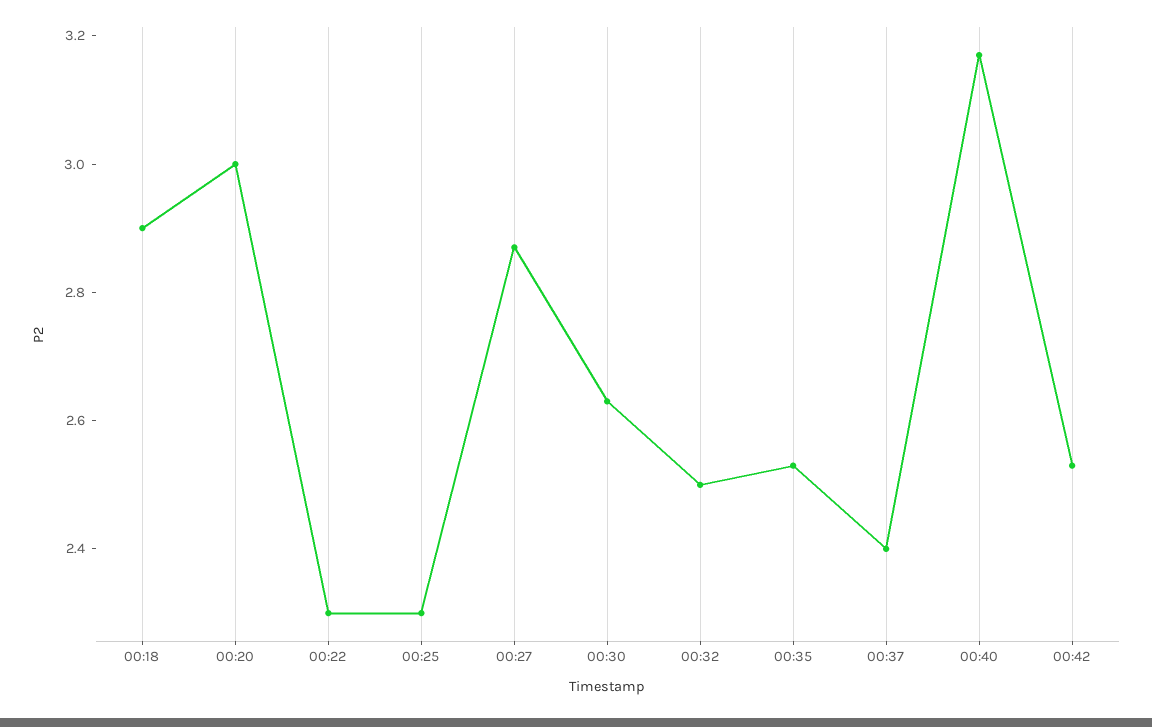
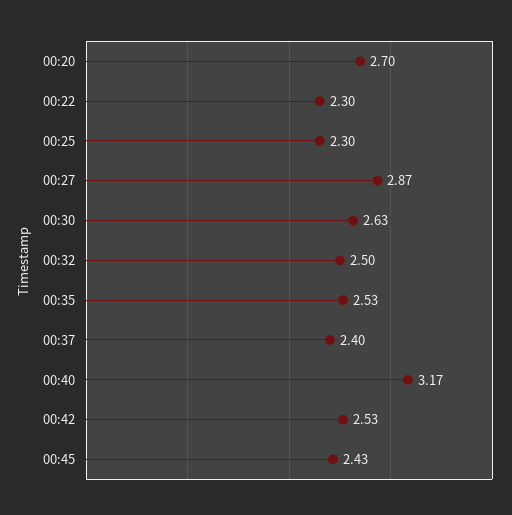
00:18: 2.9 -> none
00:20: 3 -> 2.7
00:45: none -> 2.43

